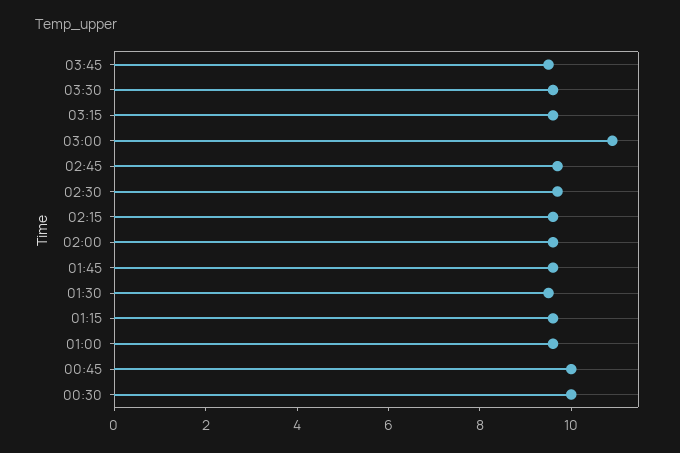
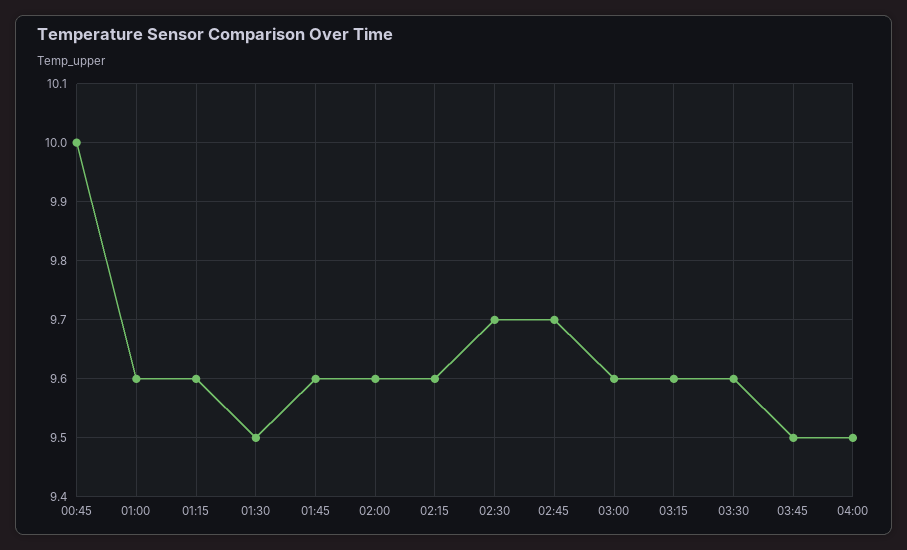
03:00: 11 -> 9.6
00:30: 10 -> none
04:00: none -> 9.5

